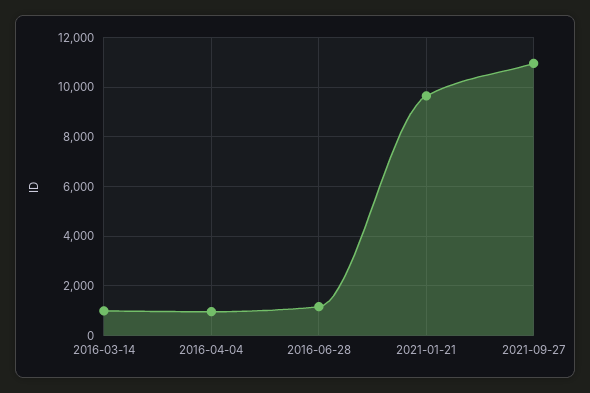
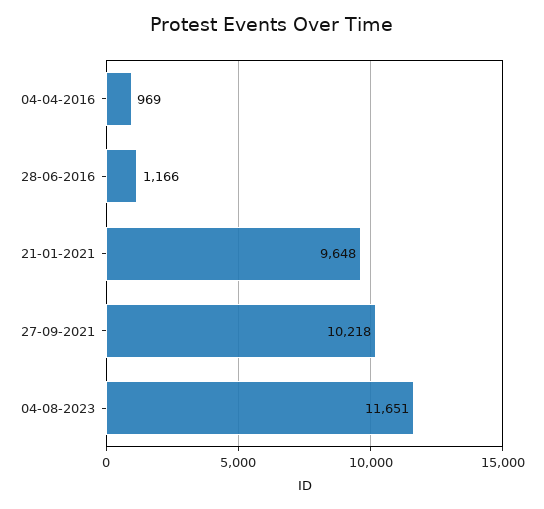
2016-03-14: 1000 -> none
2021-09-27: 11000 -> 10218
04-08-2023: none -> 11651

